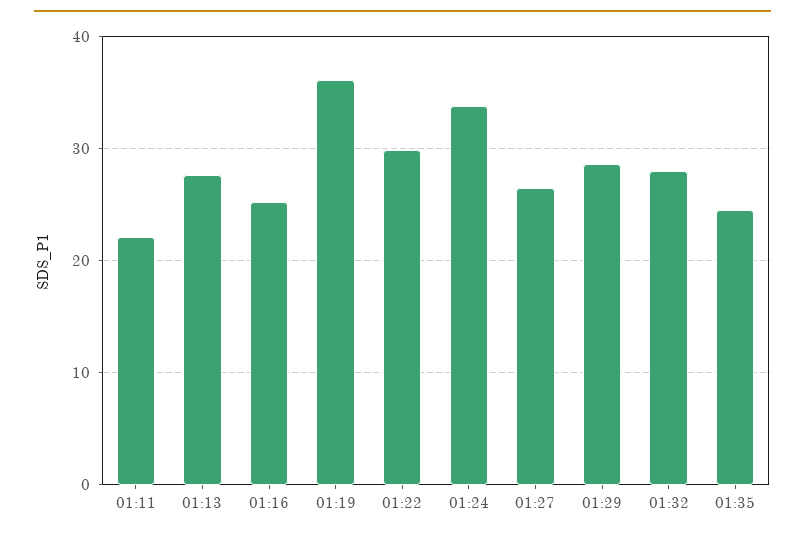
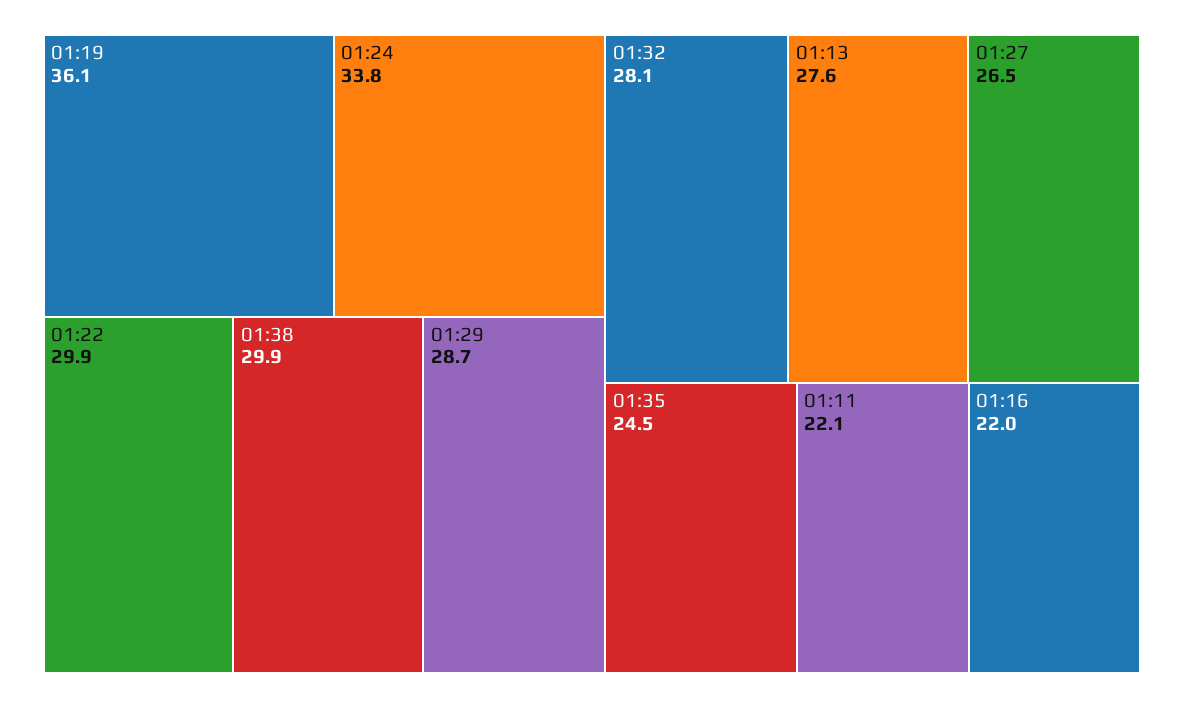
01:16: 25 -> 22
01:38: none -> 29.9

